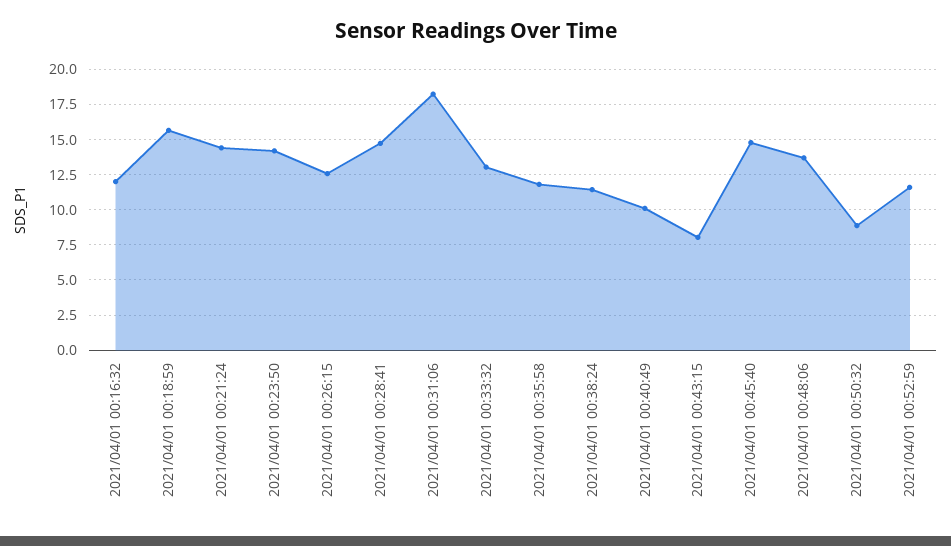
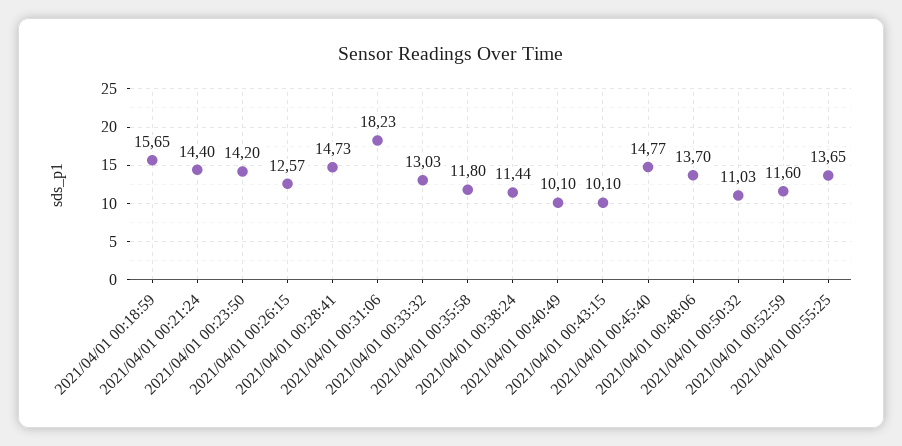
2021/04/01 00:16:32: 12 -> none
2021/04/01 00:43:15: 8 -> 10.1
2021/04/01 00:50:32: 9 -> 11.03
2021/04/01 00:55:25: none -> 13.65

